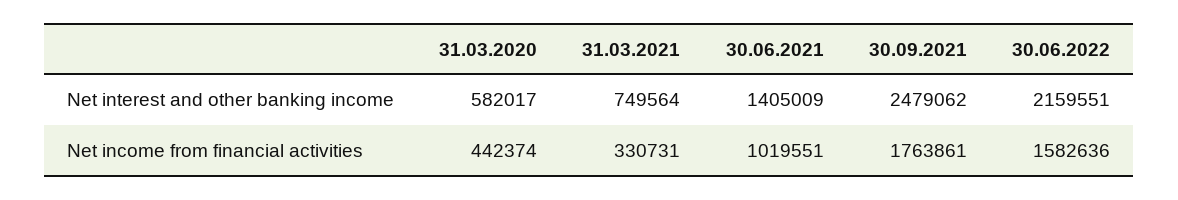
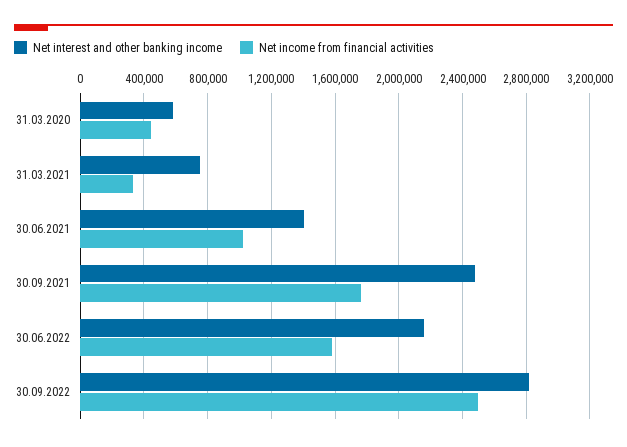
Net interest and other banking income, 30.09.2022: none -> 2800000
Net income from financial activities, 30.09.2022: none -> 2500000

